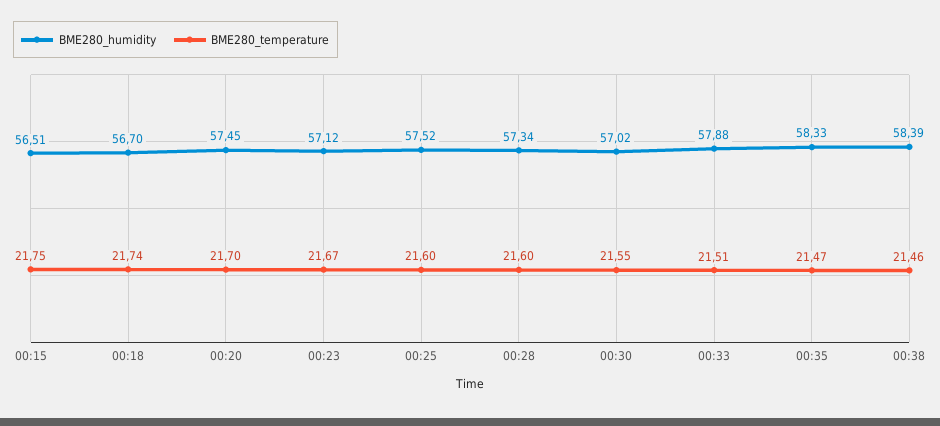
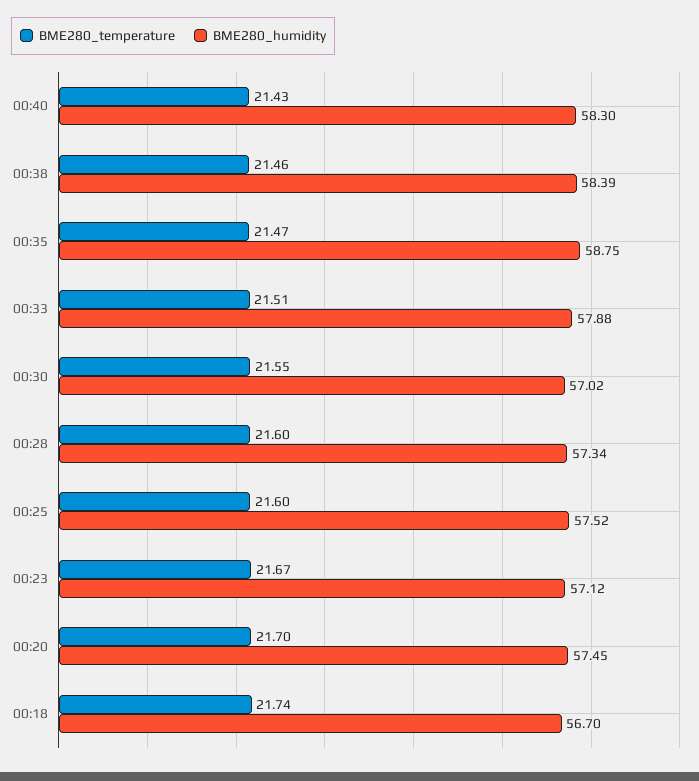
BME280_humidity, 00:15: 56.51 -> none
BME280_temperature, 00:15: 21.75 -> none
BME280_humidity, 00:35: 58.33 -> 58.75
BME280_temperature, 00:40: none -> 21.43
BME280_humidity, 00:40: none -> 58.3

